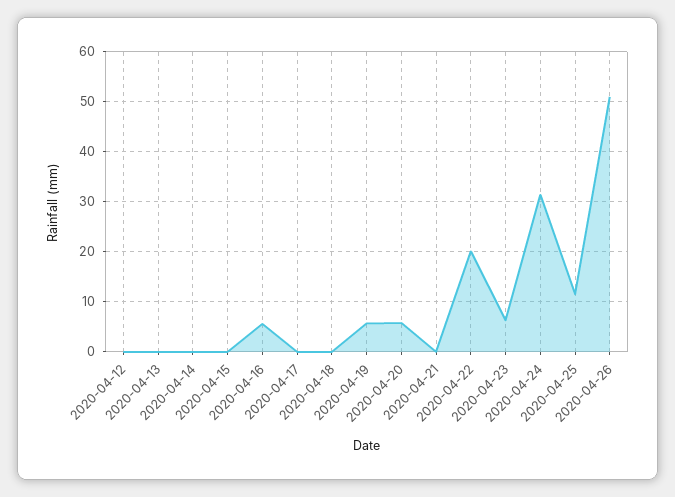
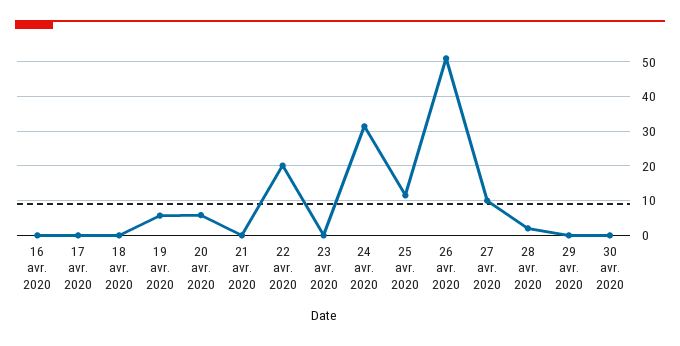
2020-04-12: 0 -> none
2020-04-13: 0 -> none
2020-04-14: 0 -> none
2020-04-15: 0 -> none
2020-04-16: 6 -> 0
2020-04-23: 6 -> 0
27 avr. 2020: none -> 10
28 avr. 2020: none -> 2
29 avr. 2020: none -> 0
30 avr. 2020: none -> 0

